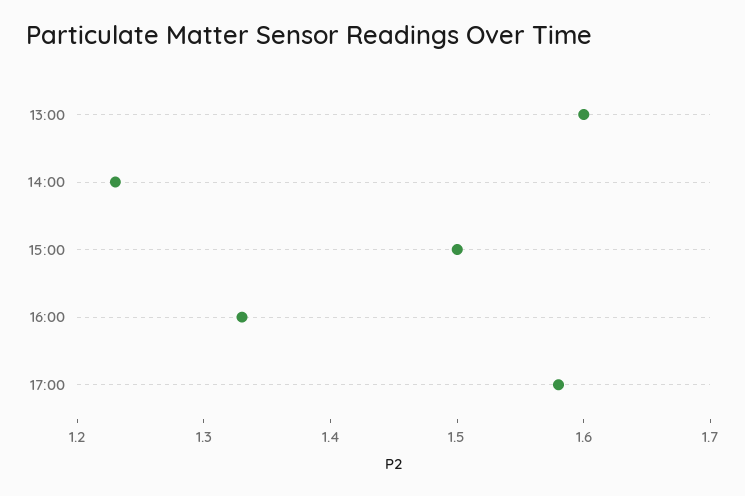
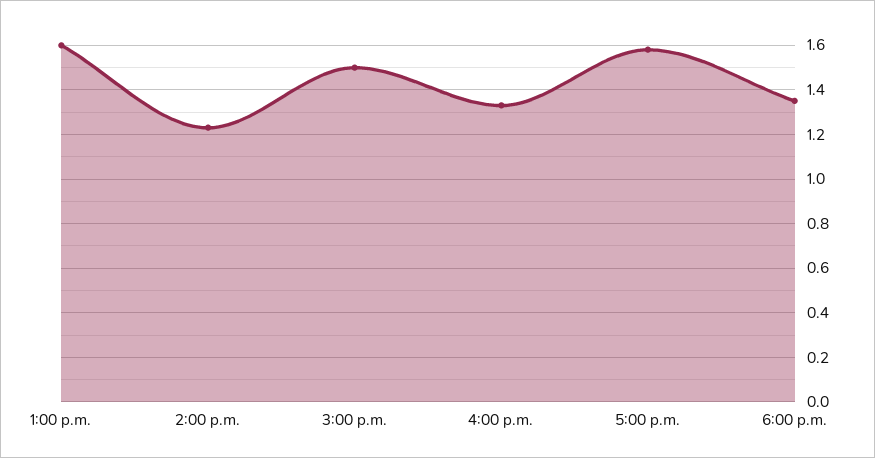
6:00 p.m.: none -> 1.35

